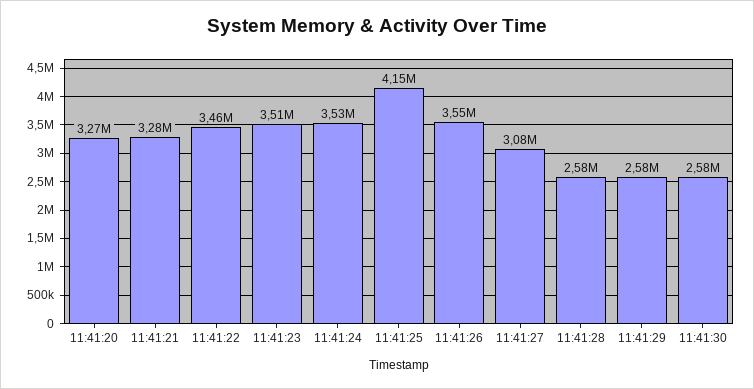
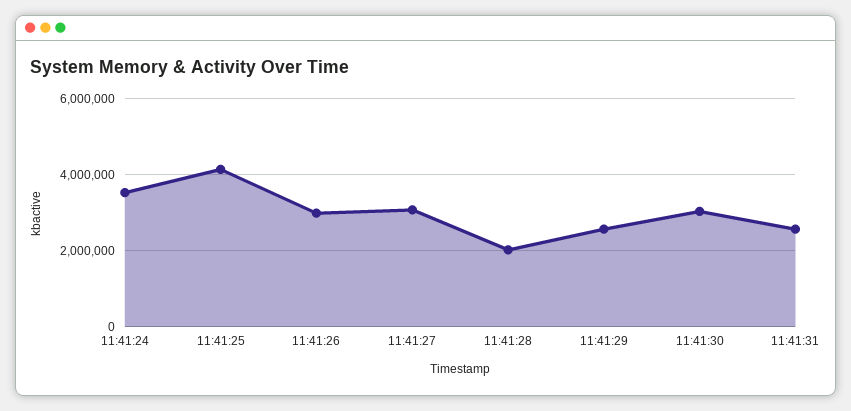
11:41:20: 3270000 -> none
11:41:21: 3280000 -> none
11:41:22: 3460000 -> none
11:41:23: 3510000 -> none
11:41:26: 3550000 -> 3000000
11:41:28: 2580000 -> 2000000
11:41:30: 2580000 -> 3000000
11:41:31: none -> 2600000

